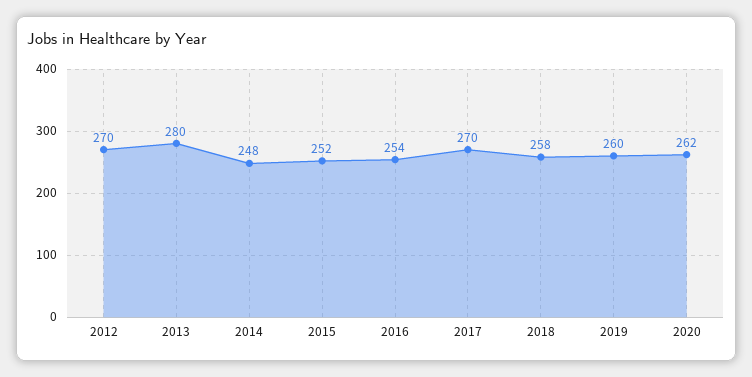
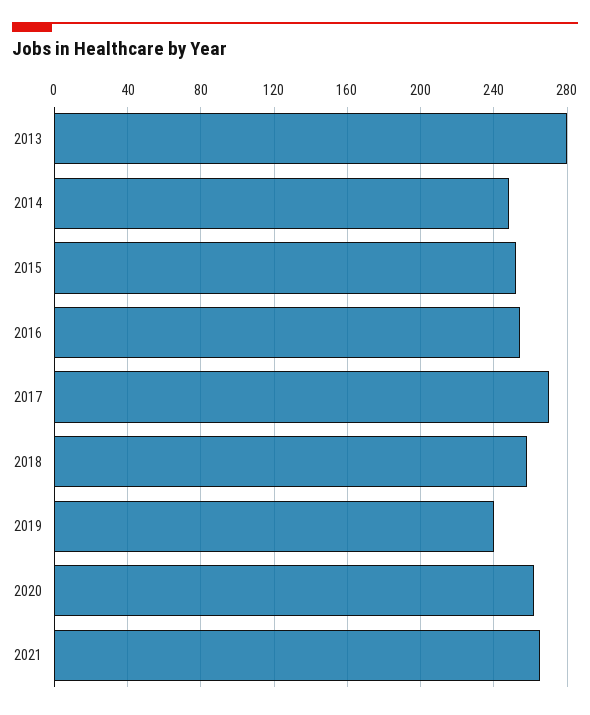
2012: 270 -> none
2019: 260 -> 240
2021: none -> 265

